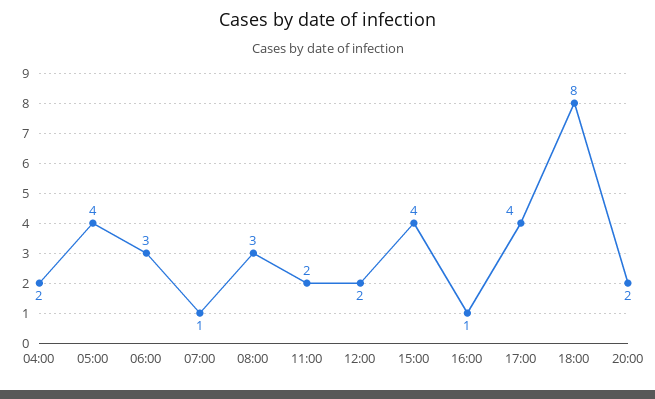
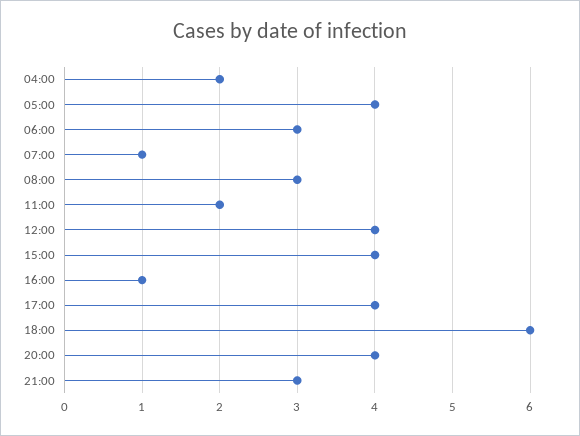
12:00: 2 -> 4
18:00: 8 -> 6
20:00: 2 -> 4
21:00: none -> 3

